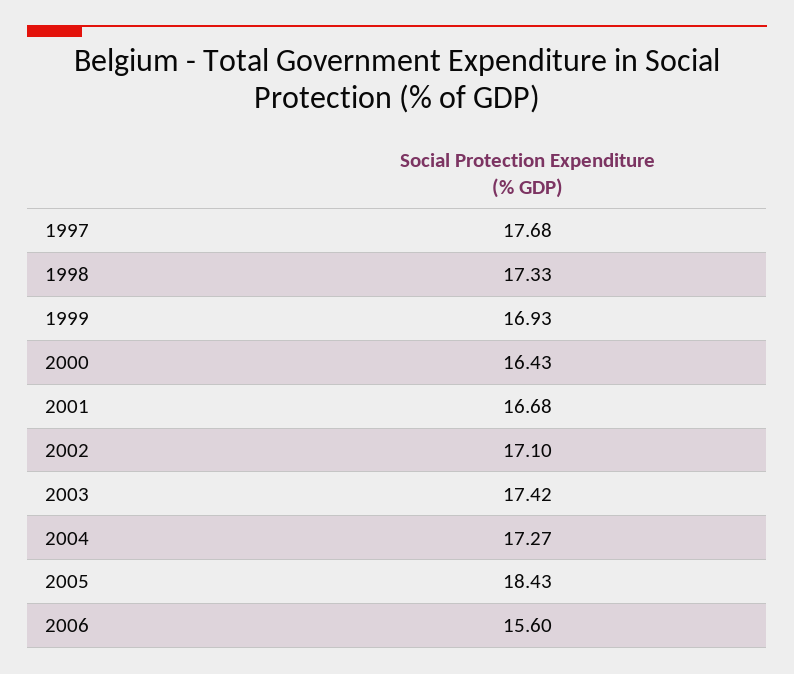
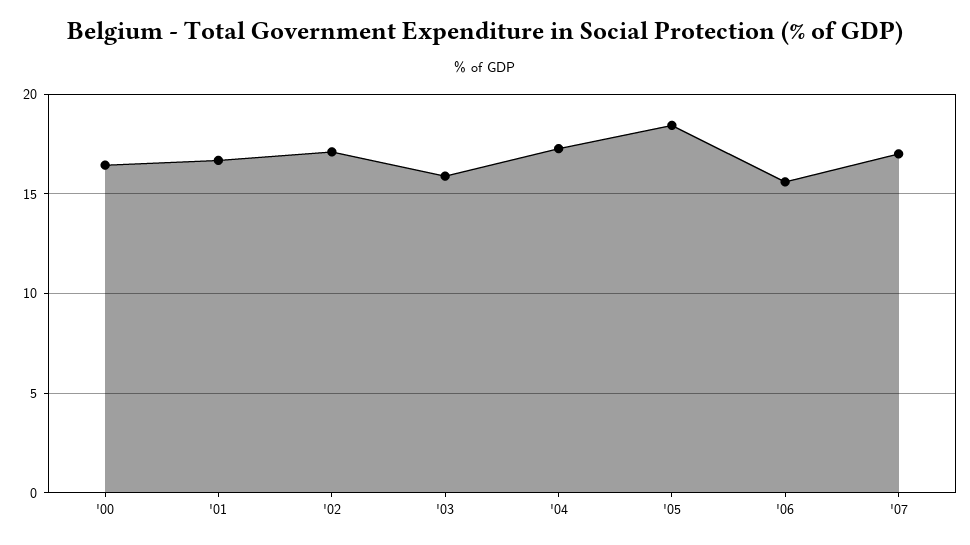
1997: 17.68 -> none
1998: 17.33 -> none
1999: 16.93 -> none
2003: 17.42 -> 16
'07: none -> 17

